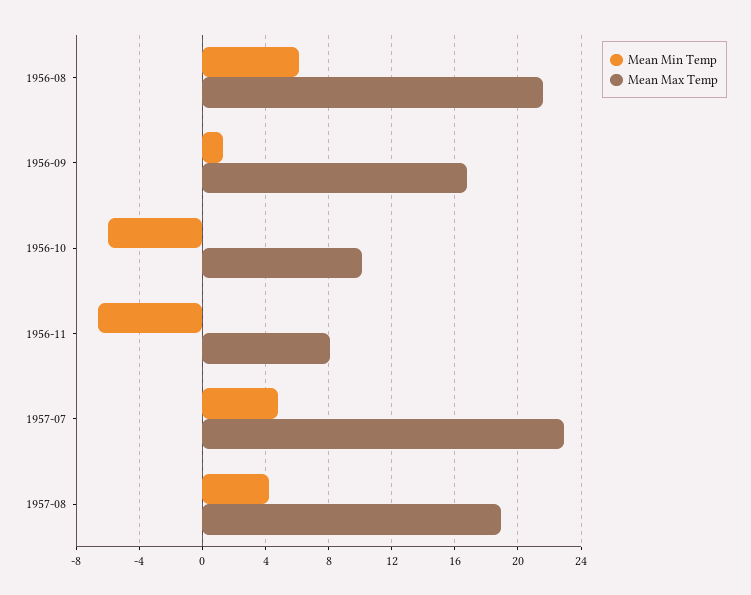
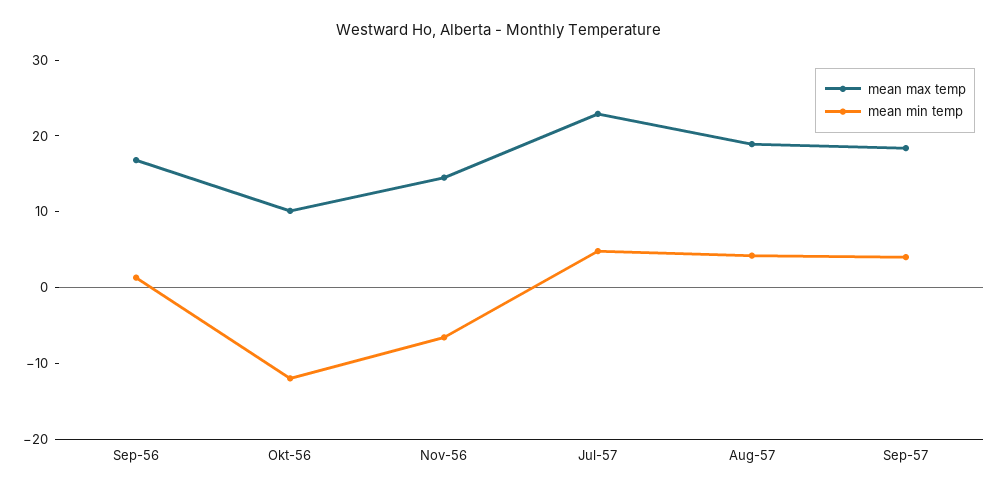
Mean Min Temp, 1956-08: 6 -> none
Mean Max Temp, 1956-08: 21.5 -> none
Mean Min Temp, 1956-10: -6 -> -12
Mean Max Temp, 1956-11: 8 -> 14
Mean Max Temp, Sep-57: none -> 18
Mean Min Temp, Sep-57: none -> 4

